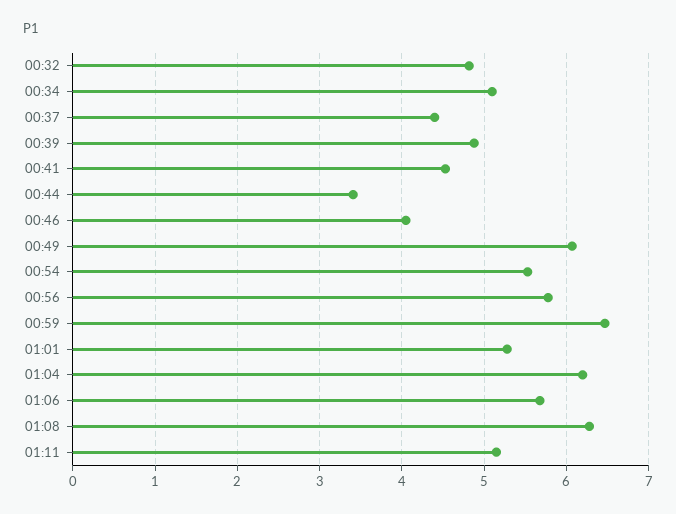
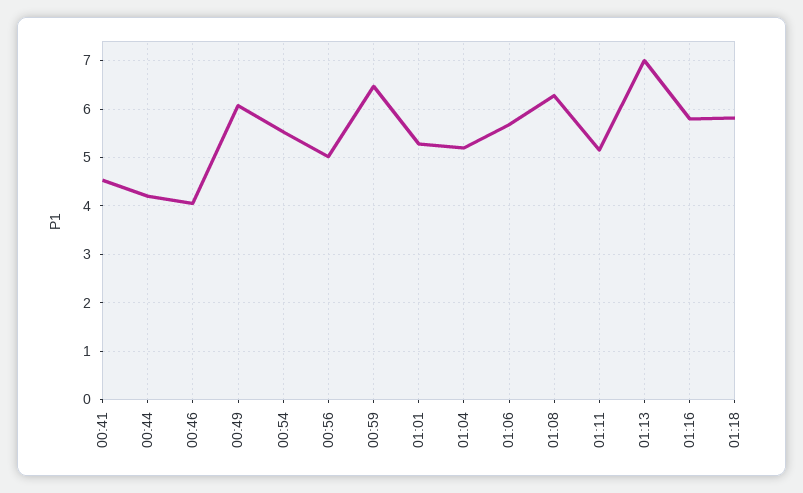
00:32: 4.8 -> none
00:34: 5.1 -> none
00:37: 4.4 -> none
00:39: 4.9 -> none
00:44: 3.4 -> 4.2
00:56: 5.8 -> 5
01:04: 6.2 -> 5.2
01:13: none -> 7
01:16: none -> 5.8
01:18: none -> 5.8

